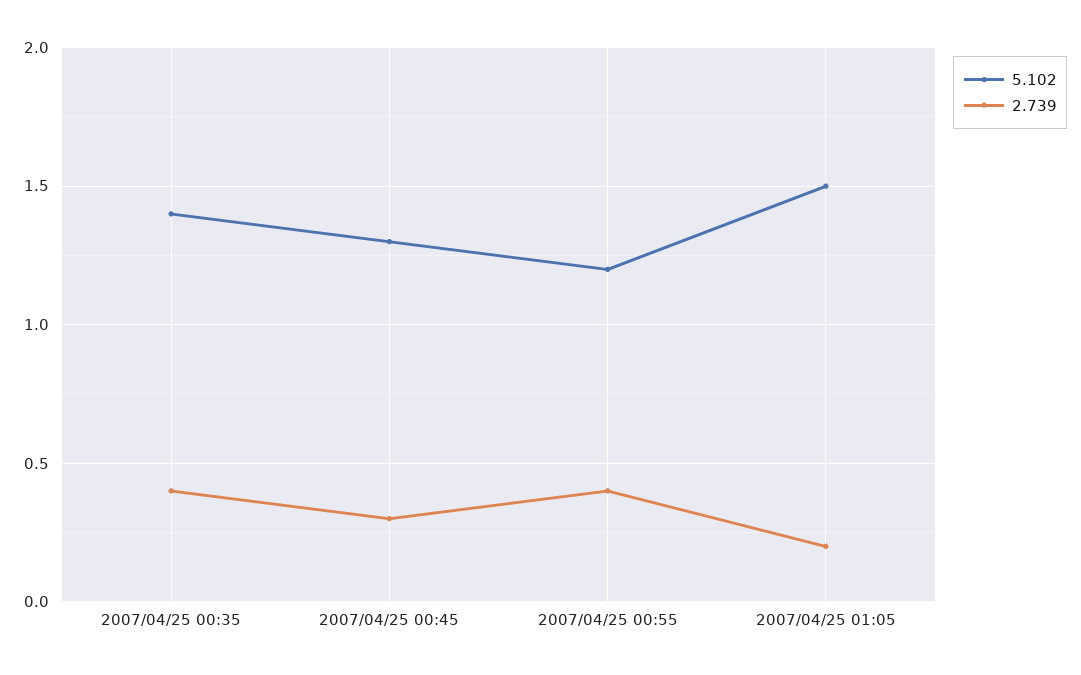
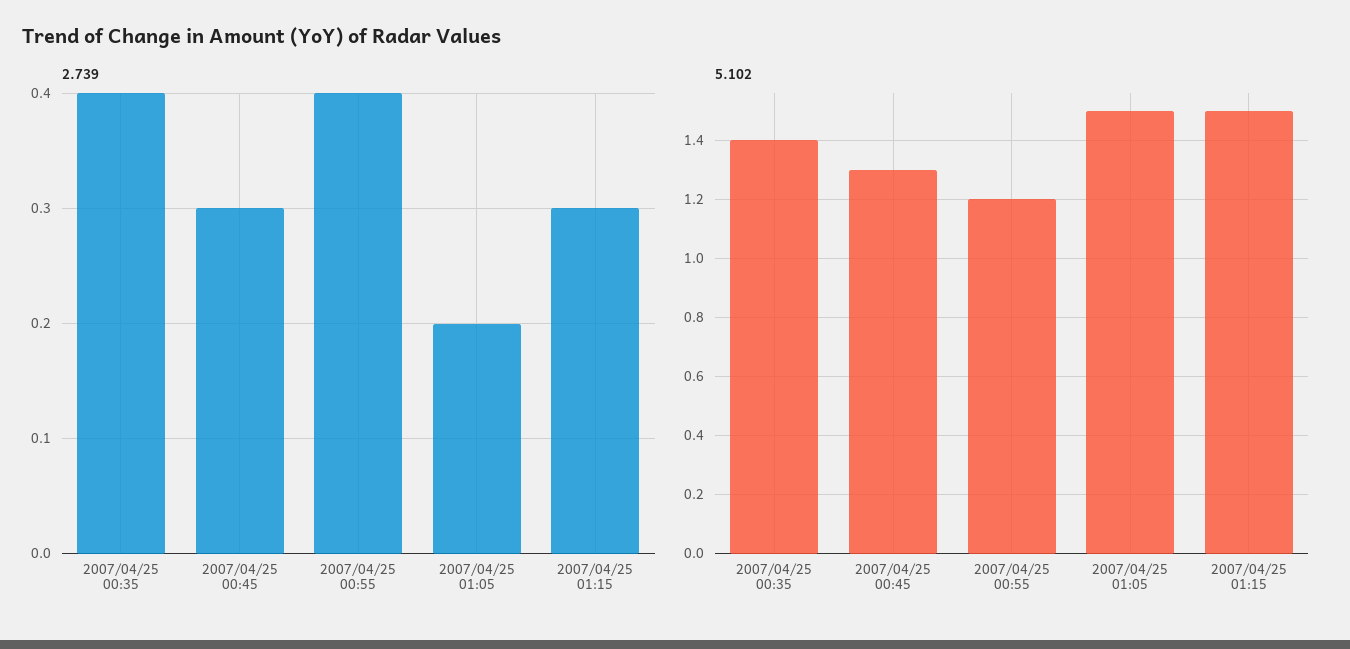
2.739, 2007/04/25 01:15: none -> 0.3
5.102, 2007/04/25 01:15: none -> 1.5

